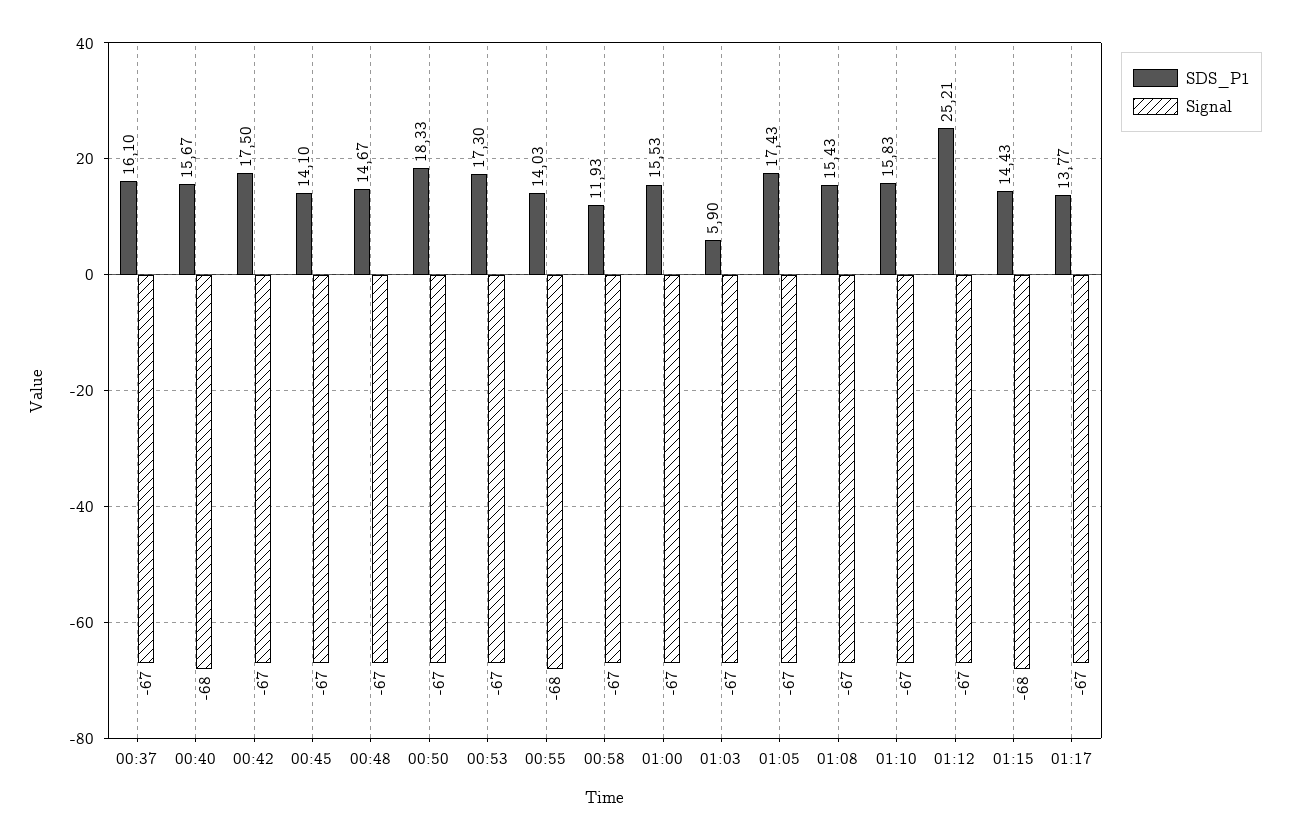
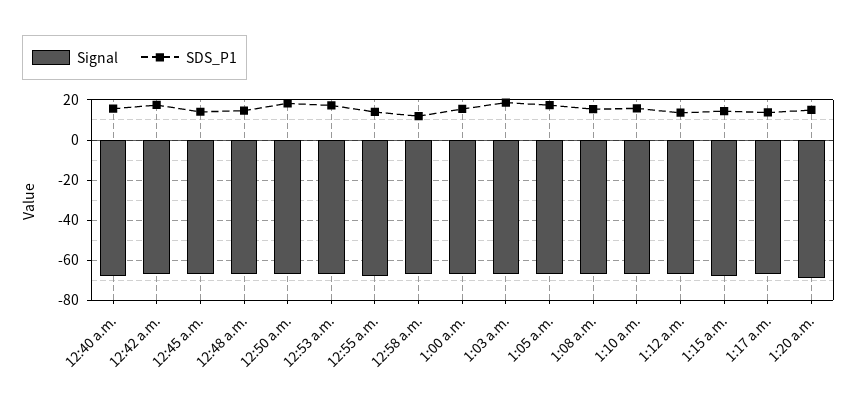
SDS_P1, 00:37: 16.1 -> none
Signal, 00:37: -67 -> none
SDS_P1, 01:03: 5.9 -> 20
SDS_P1, 01:12: 25.21 -> 15
Signal, 1:20 a.m.: none -> -70
SDS_P1, 1:20 a.m.: none -> 15

